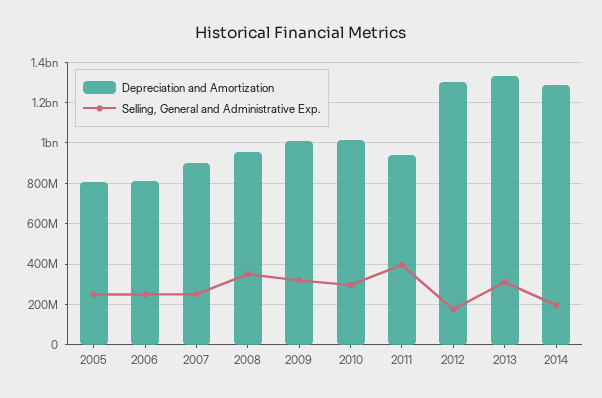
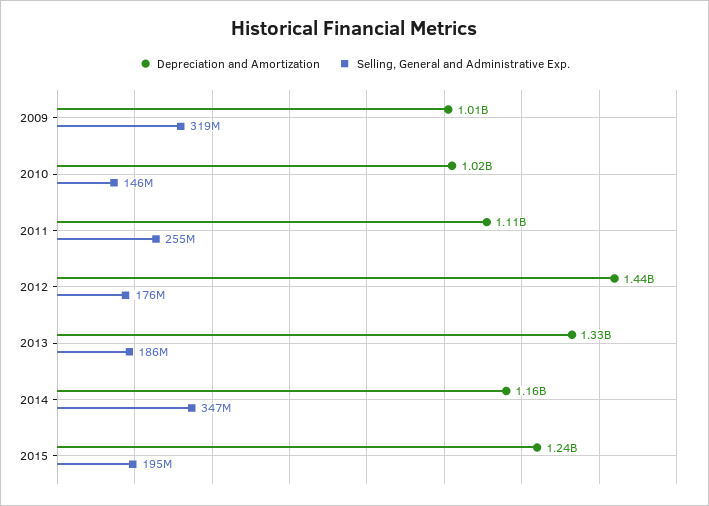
Depreciation and Amortization, 2005: 800000000 -> none
Selling, General and Administrative Exp., 2005: 250000000 -> none
Depreciation and Amortization, 2006: 800000000 -> none
Selling, General and Administrative Exp., 2006: 250000000 -> none
Depreciation and Amortization, 2007: 900000000 -> none
Selling, General and Administrative Exp., 2007: 250000000 -> none
Depreciation and Amortization, 2008: 950000000 -> none
Selling, General and Administrative Exp., 2008: 350000000 -> none
Selling, General and Administrative Exp., 2010: 300000000 -> 146000000
Depreciation and Amortization, 2011: 950000000 -> 1110000000
Selling, General and Administrative Exp., 2011: 400000000 -> 255000000
Depreciation and Amortization, 2012: 1300000000 -> 1440000000
Selling, General and Administrative Exp., 2013: 300000000 -> 186000000
Depreciation and Amortization, 2014: 1300000000 -> 1160000000
Selling, General and Administrative Exp., 2014: 200000000 -> 347000000
Depreciation and Amortization, 2015: none -> 1240000000
Selling, General and Administrative Exp., 2015: none -> 195000000

